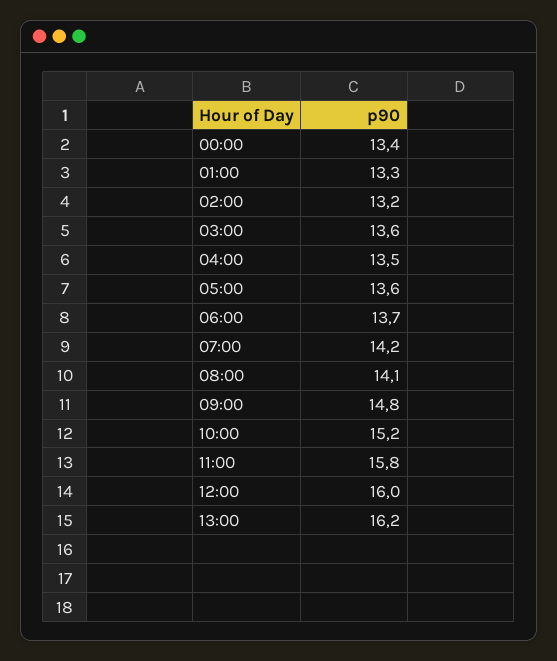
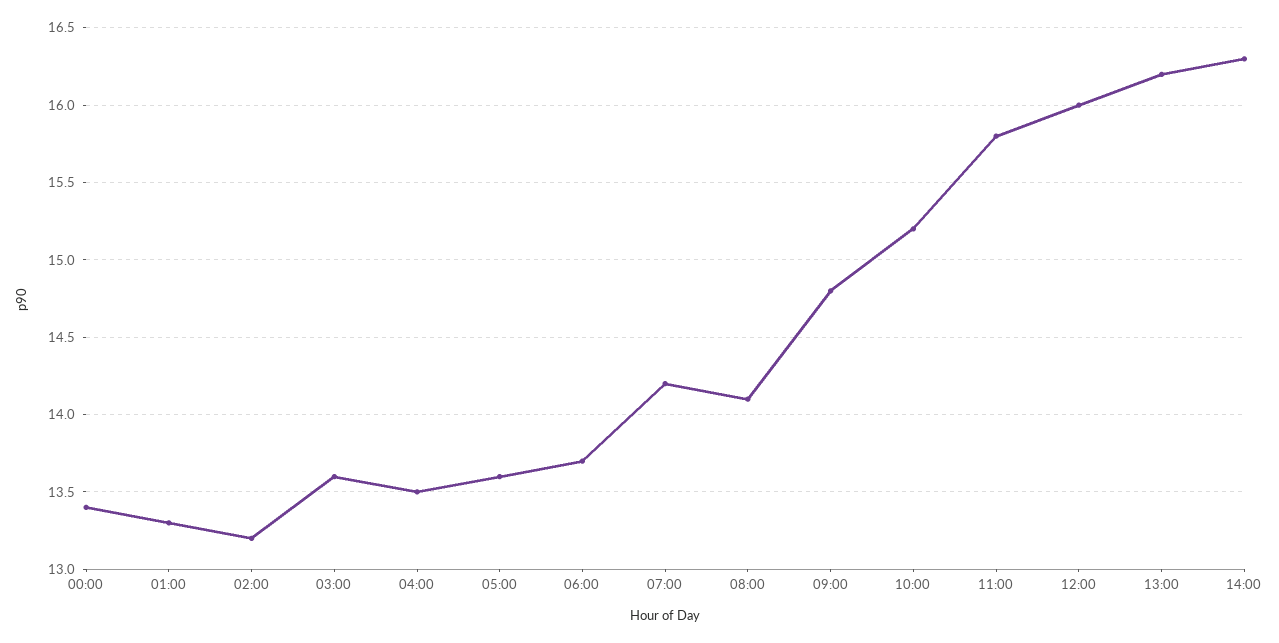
14:00: none -> 16.3

